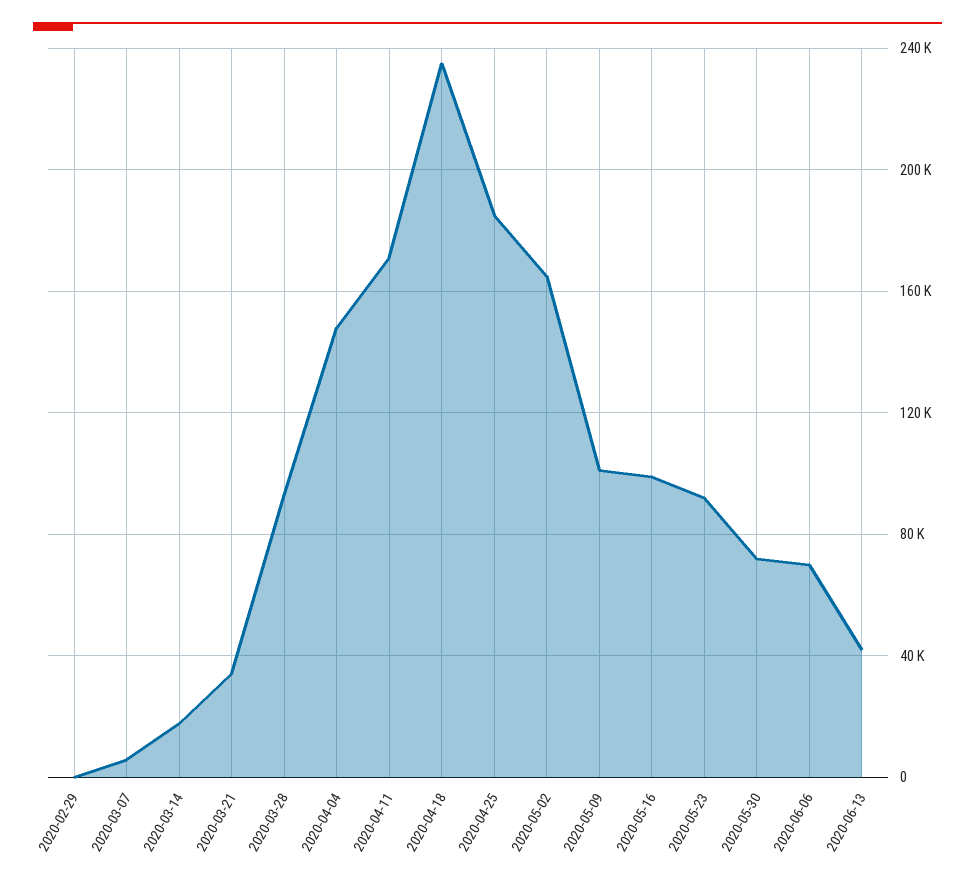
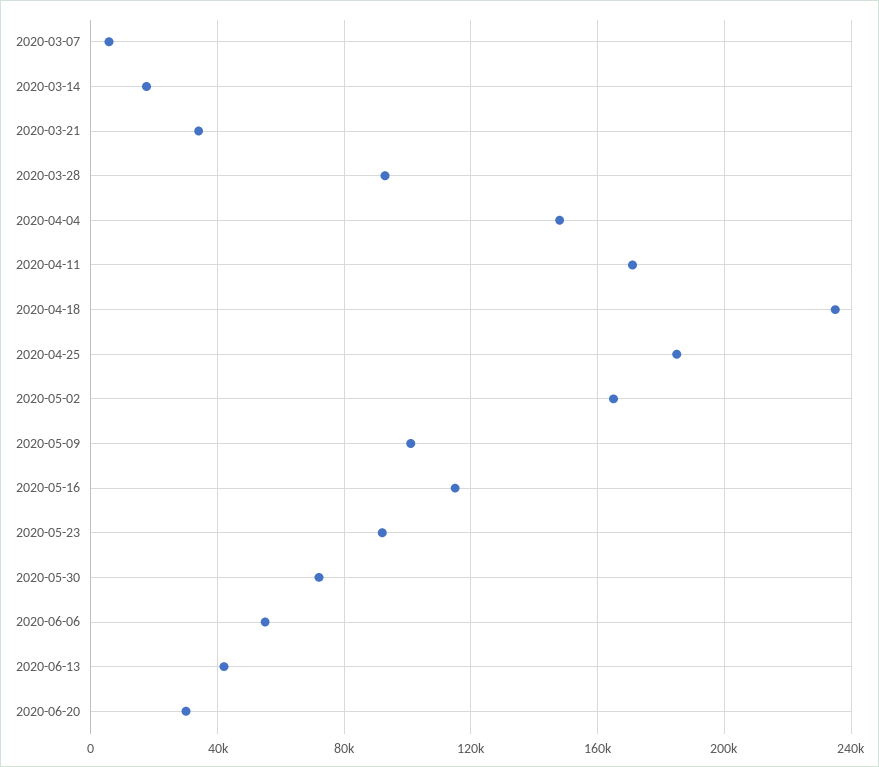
2020-02-29: 0 -> none
2020-05-16: 100000 -> 115000
2020-06-06: 70000 -> 55000
2020-06-20: none -> 30000

